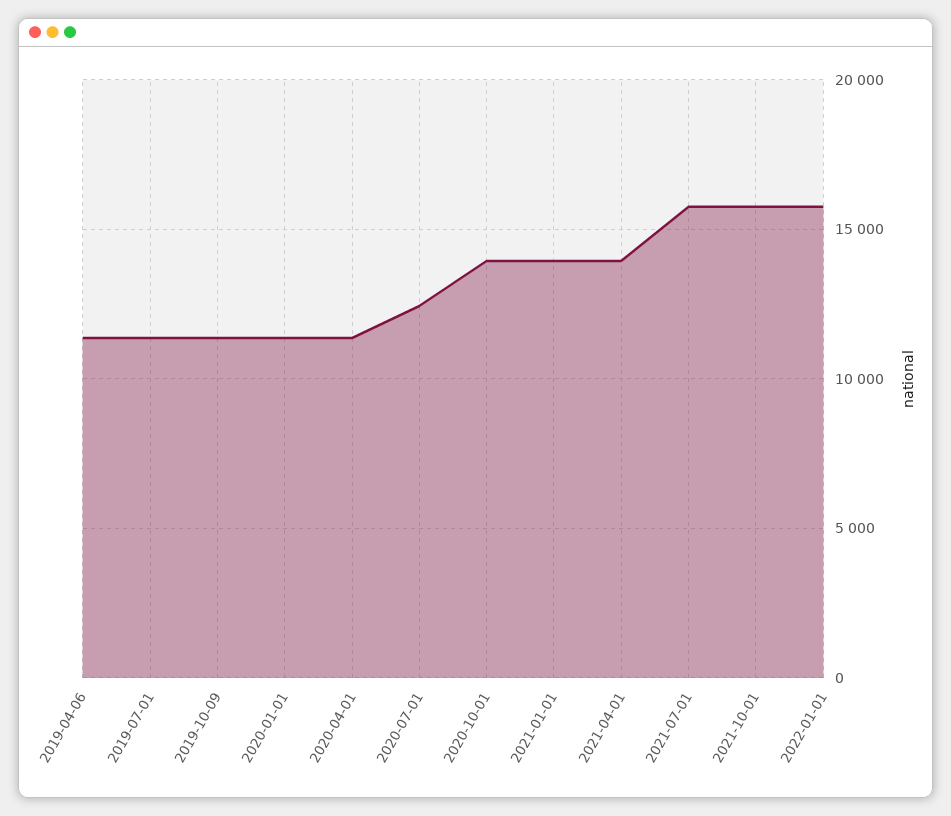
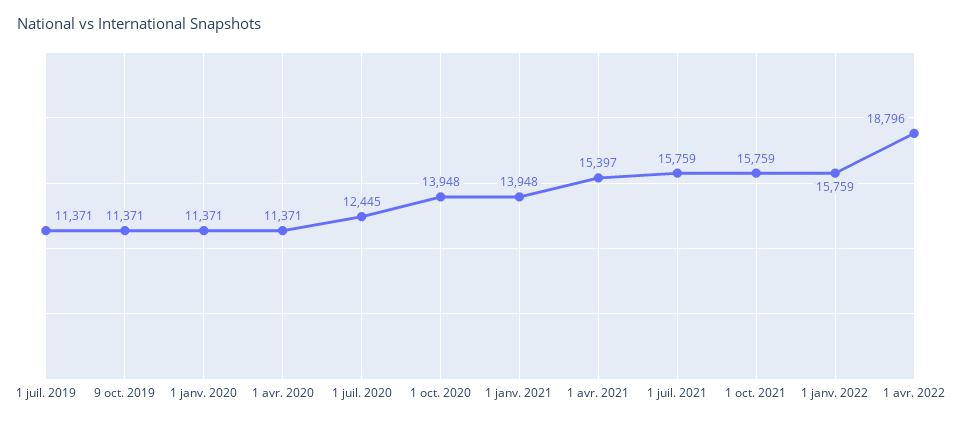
2019-04-06: 11500 -> none
2021-04-01: 14000 -> 15397
1 avr. 2022: none -> 18796

